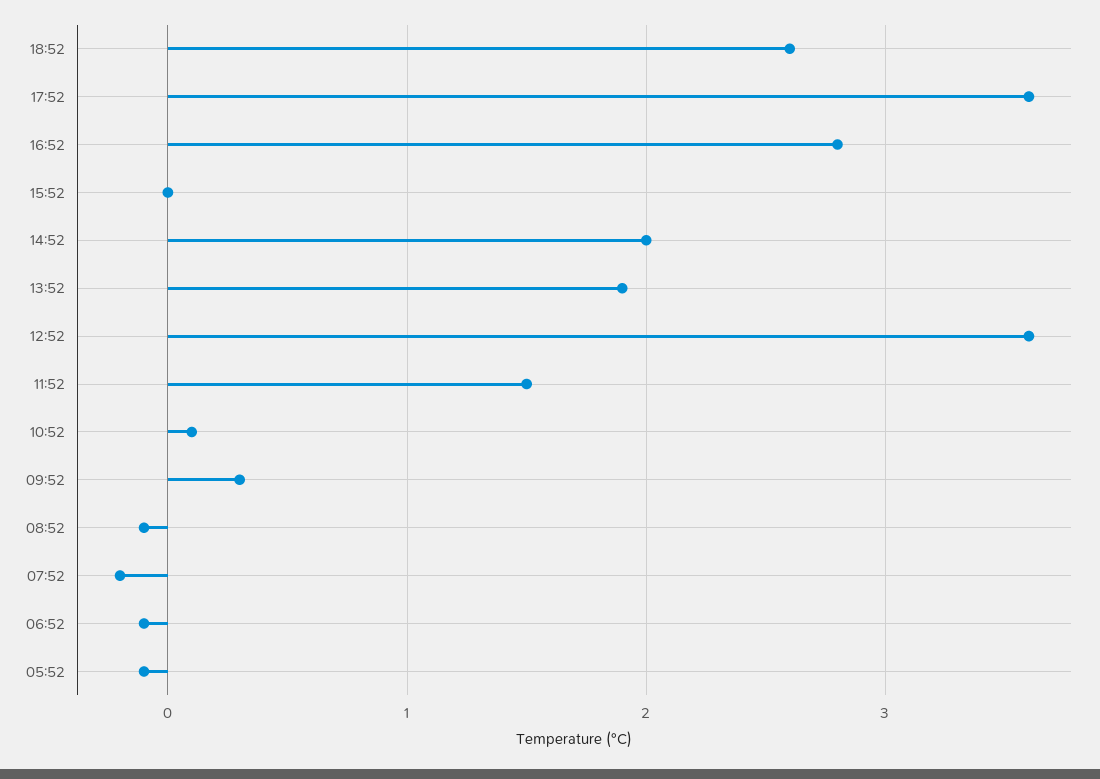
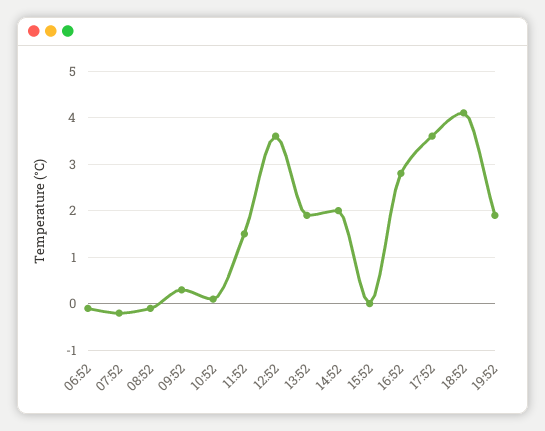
18:52: 2.6 -> 4
05:52: -0.1 -> none
19:52: none -> 2

